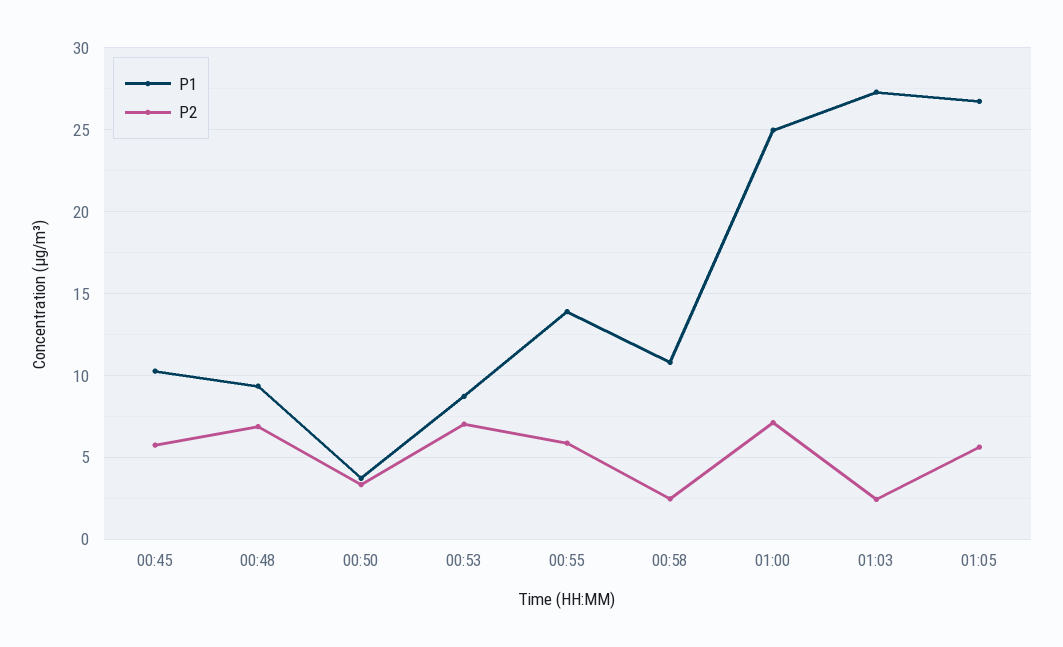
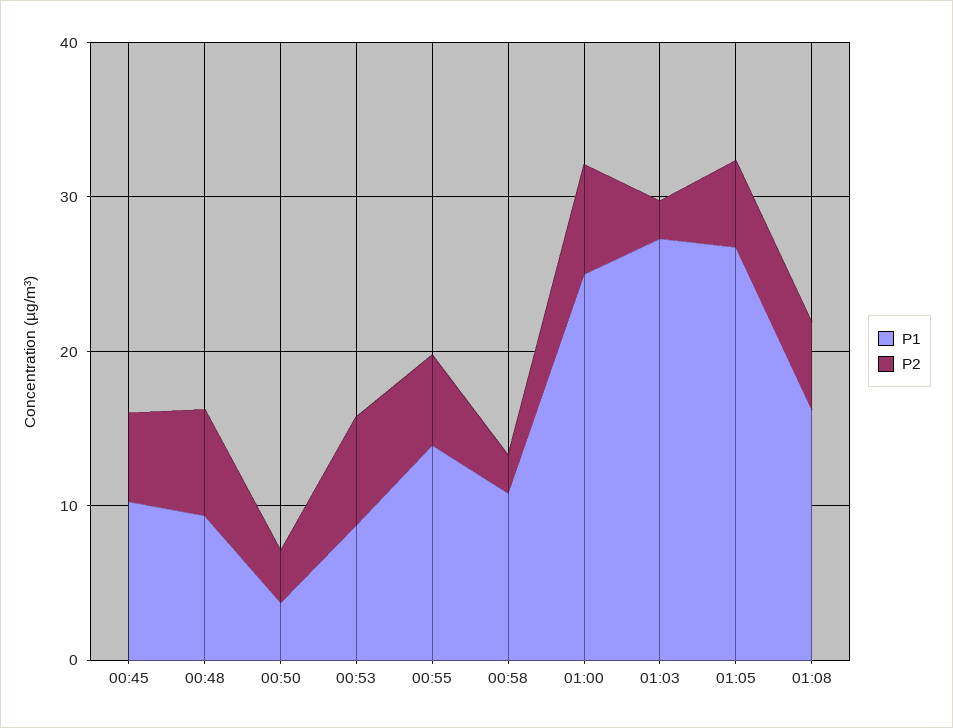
P1, 01:08: none -> 16
P2, 01:08: none -> 6

